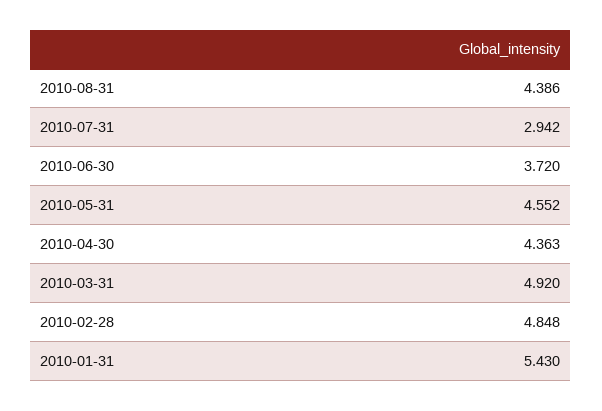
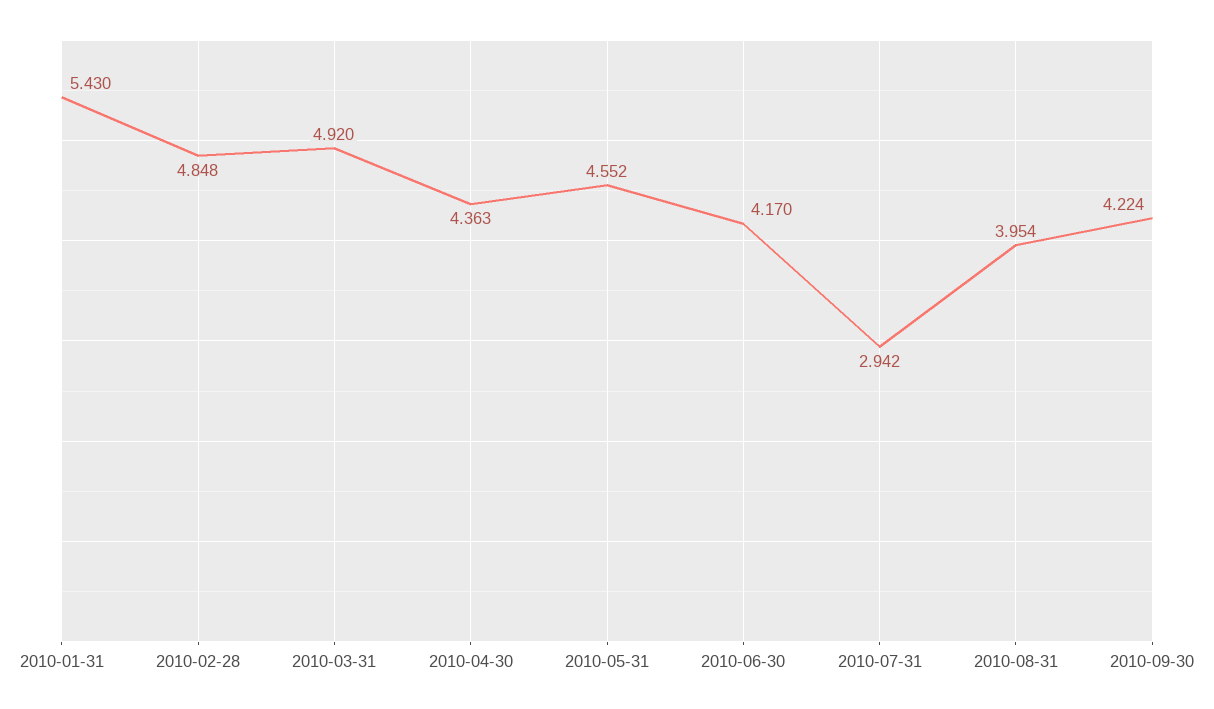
2010-08-31: 4.386 -> 3.954
2010-06-30: 3.72 -> 4.17
2010-09-30: none -> 4.224

